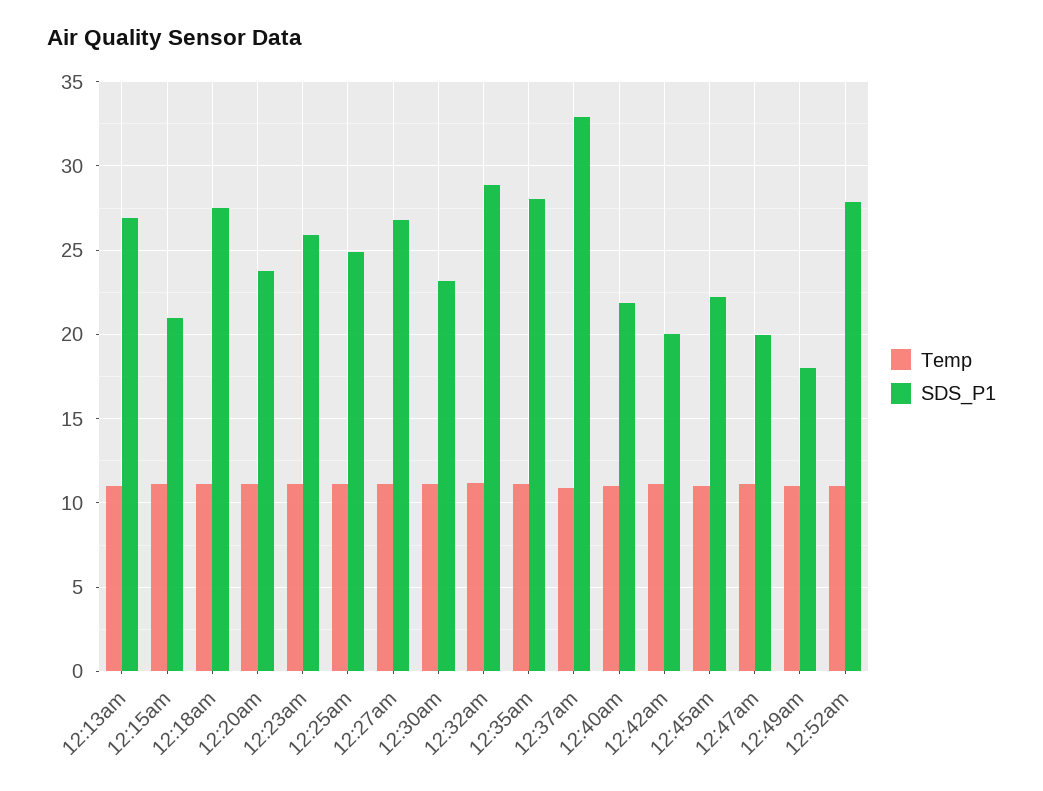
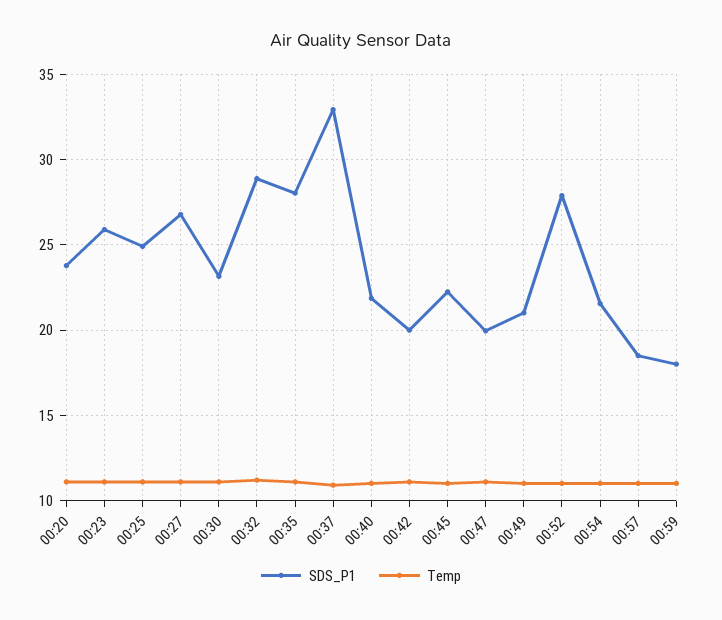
Temp, 12:13am: 11 -> none
SDS_P1, 12:13am: 27 -> none
Temp, 12:15am: 11 -> none
SDS_P1, 12:15am: 21 -> none
Temp, 12:18am: 11 -> none
SDS_P1, 12:18am: 27.5 -> none
SDS_P1, 12:49am: 18 -> 21
SDS_P1, 00:54: none -> 21.5
Temp, 00:54: none -> 11
SDS_P1, 00:57: none -> 18.5
Temp, 00:57: none -> 11
SDS_P1, 00:59: none -> 18
Temp, 00:59: none -> 11

